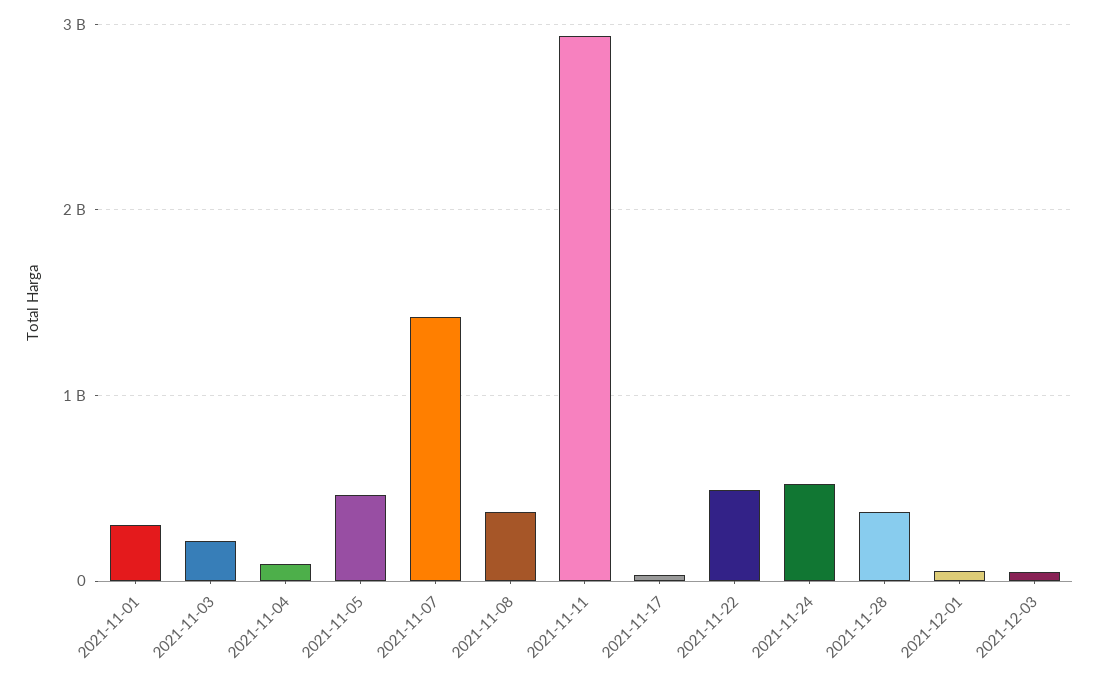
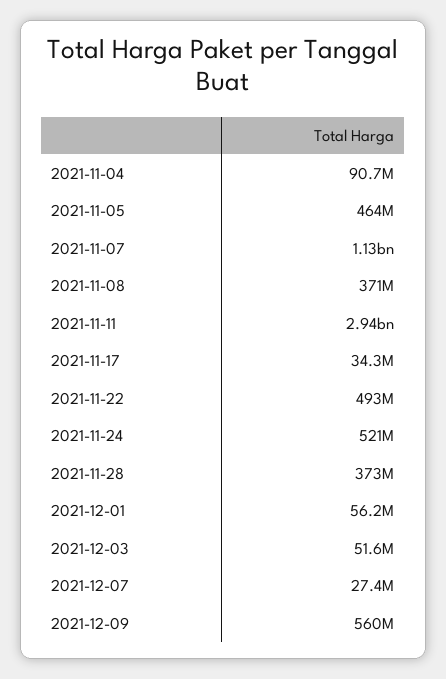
2021-11-01: 300000000 -> none
2021-11-03: 200000000 -> none
2021-11-07: 1400000000 -> 1130000000
2021-12-07: none -> 27400000
2021-12-09: none -> 560000000

